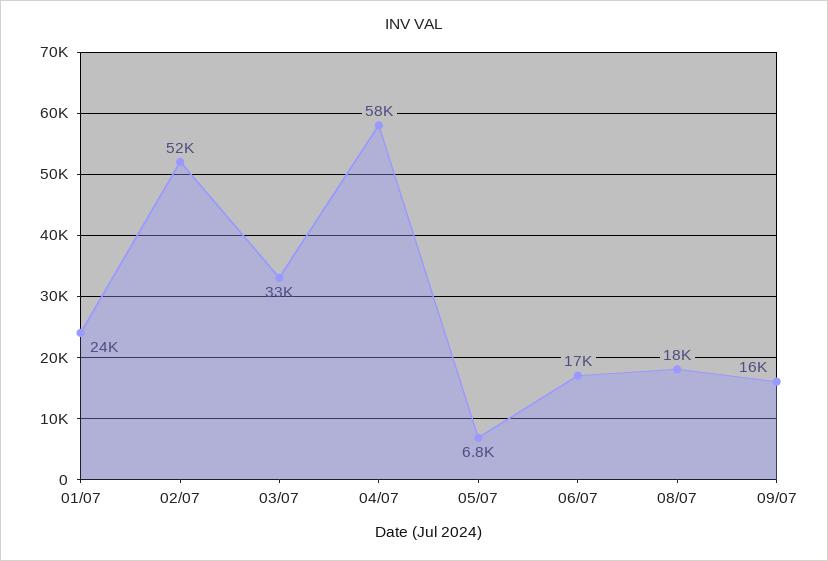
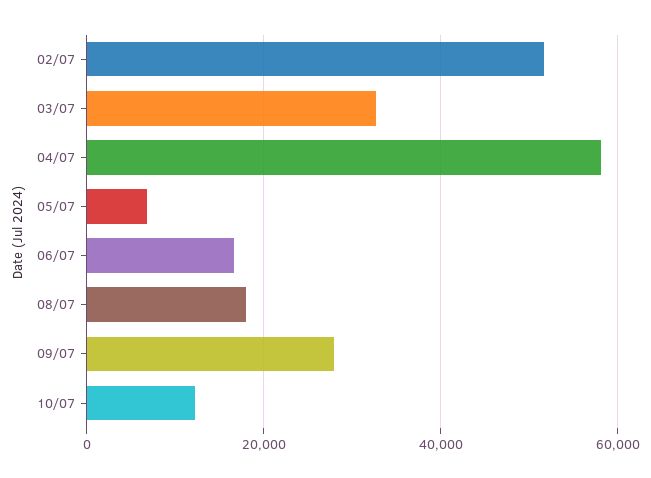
01/07: 24000 -> none
09/07: 16000 -> 28000
10/07: none -> 12000

